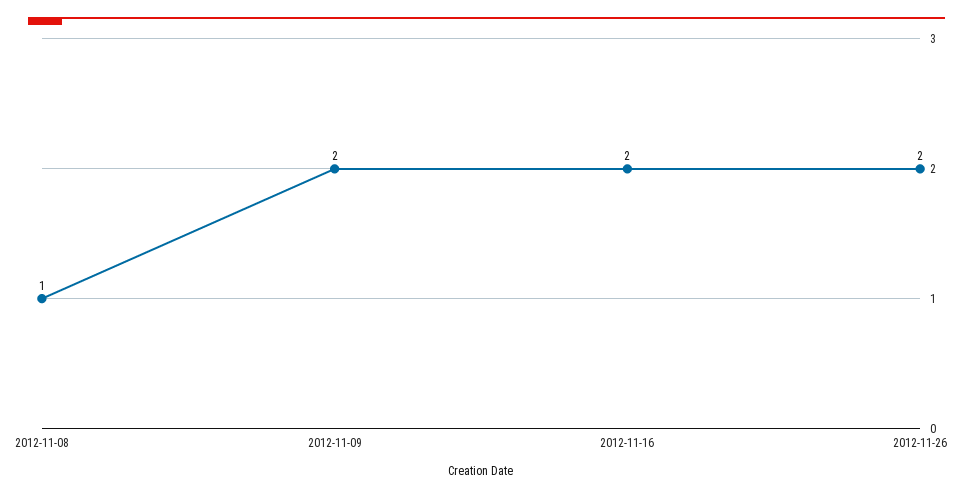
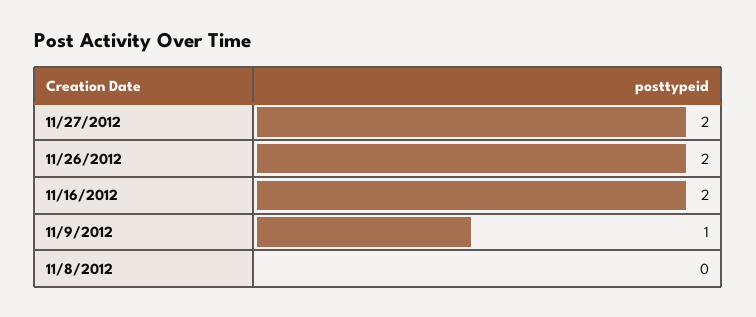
2012-11-08: 1 -> 0
2012-11-09: 2 -> 1
11/27/2012: none -> 2

